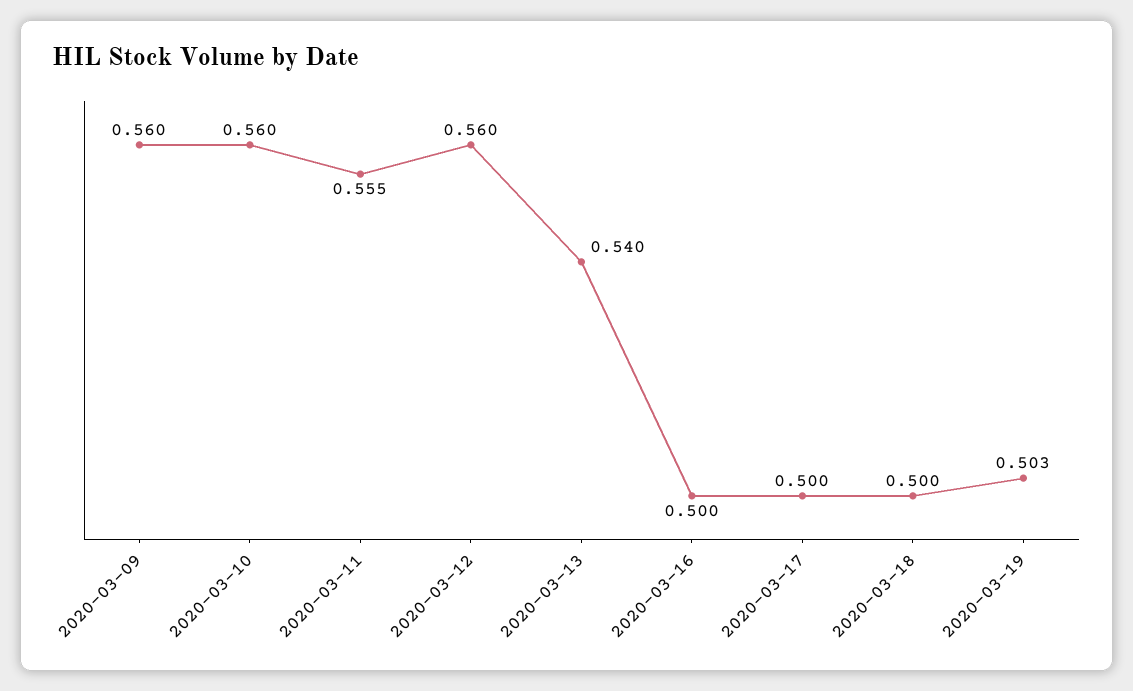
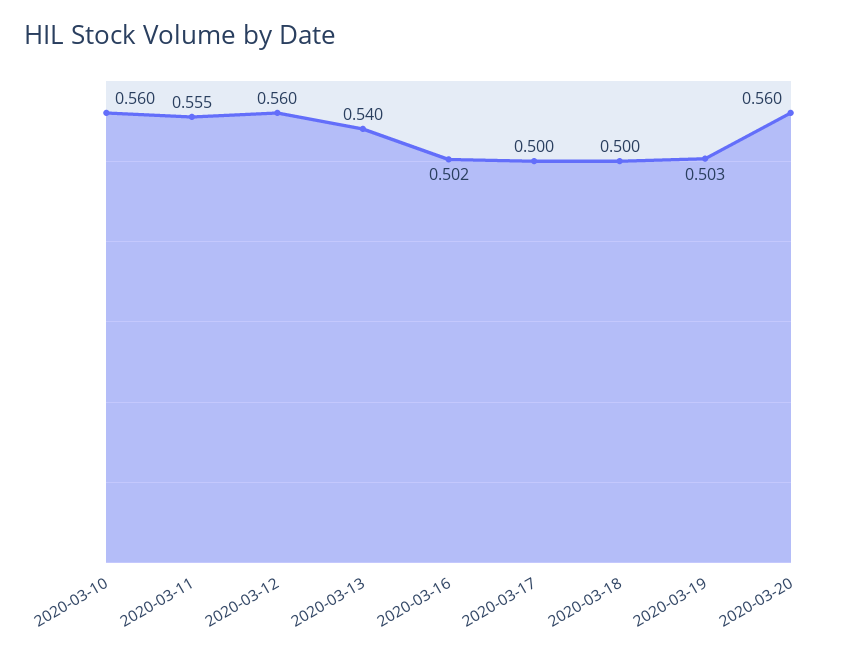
2020-03-09: 0.56 -> none
2020-03-16: 0.5 -> 0.502
2020-03-20: none -> 0.56

